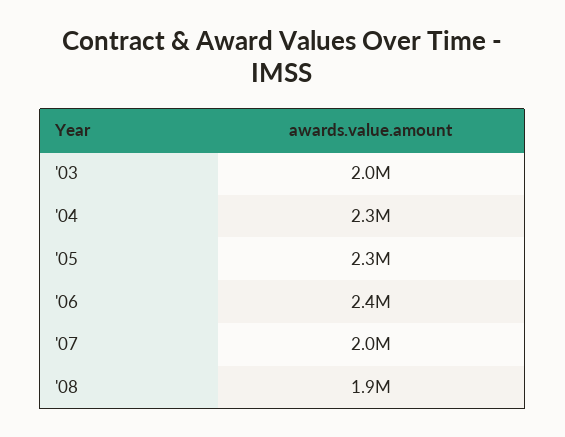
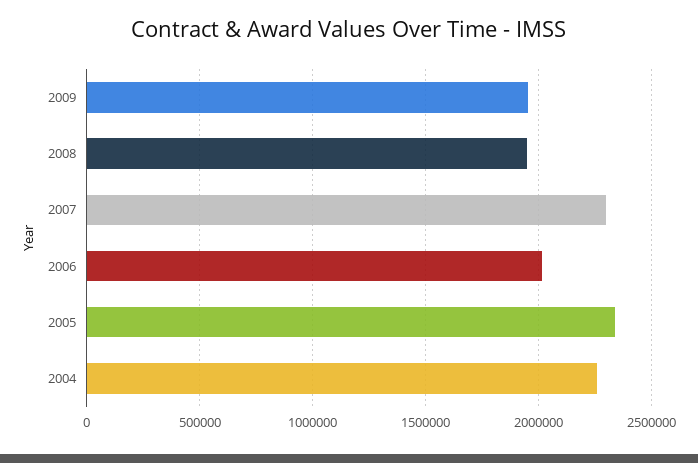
'03: 2000000 -> none
'06: 2400000 -> 2000000
'07: 2000000 -> 2300000
2009: none -> 1950000

